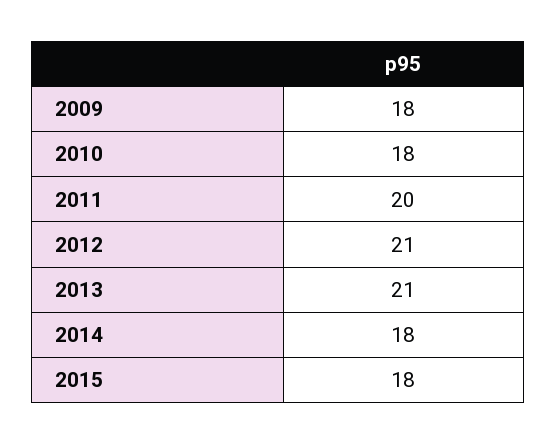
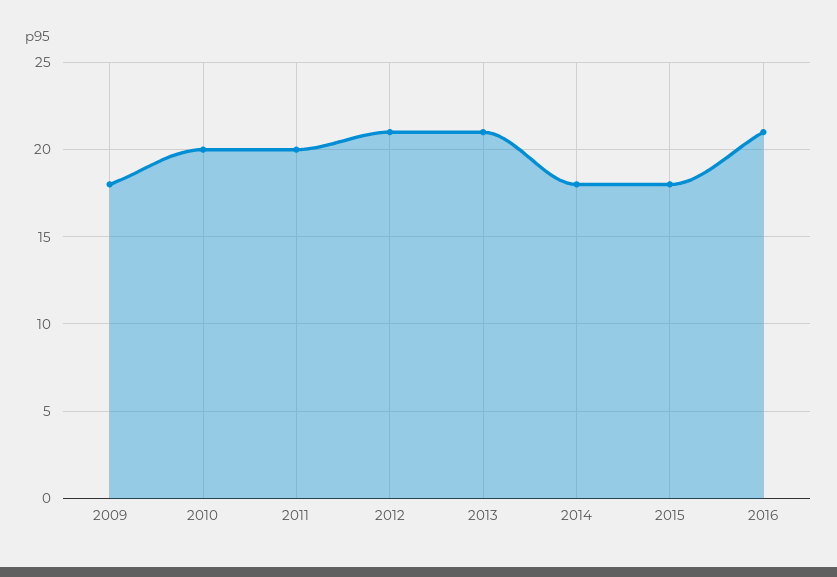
2010: 18 -> 20
2016: none -> 21

